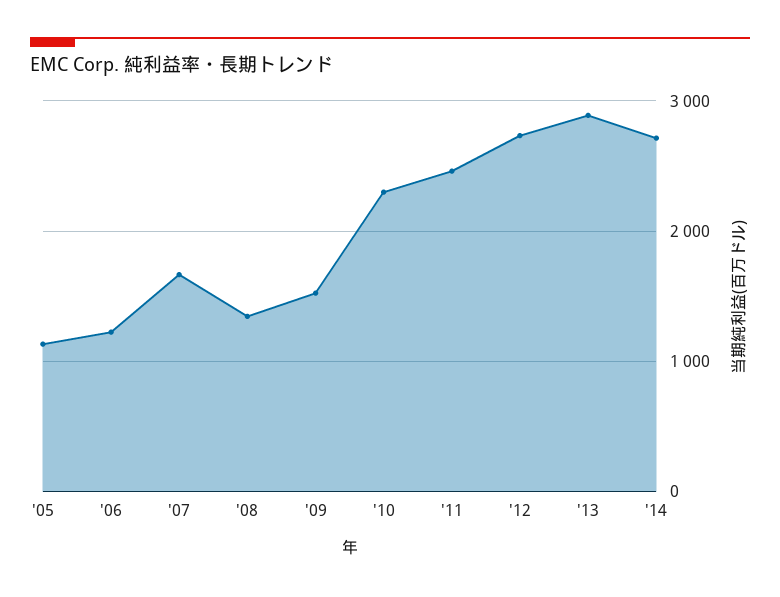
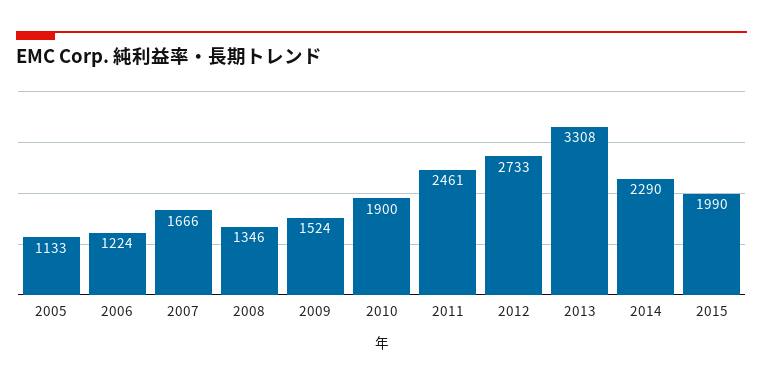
'10: 2300 -> 1900
'13: 2900 -> 3308
'14: 2700 -> 2290
2015: none -> 1990

